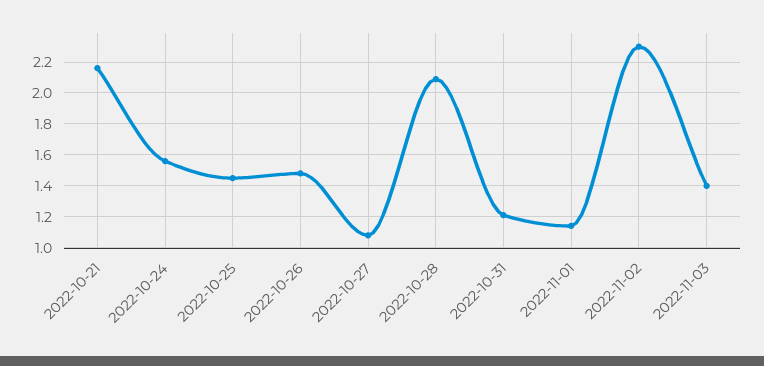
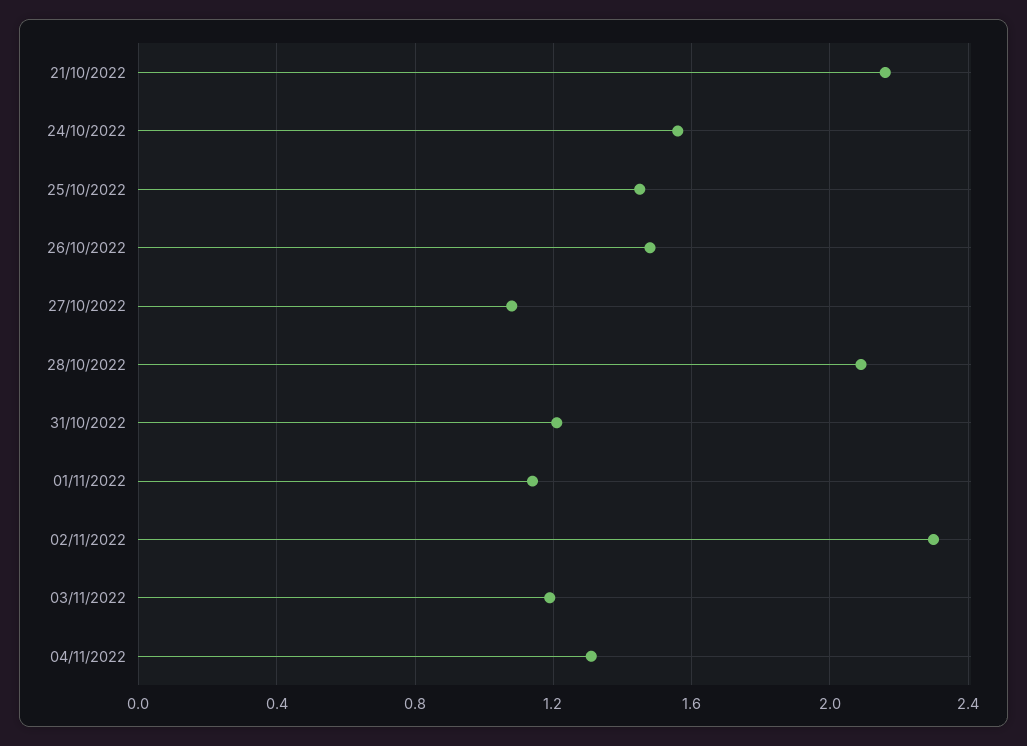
2022-11-03: 1.4 -> 1.2
04/11/2022: none -> 1.3

